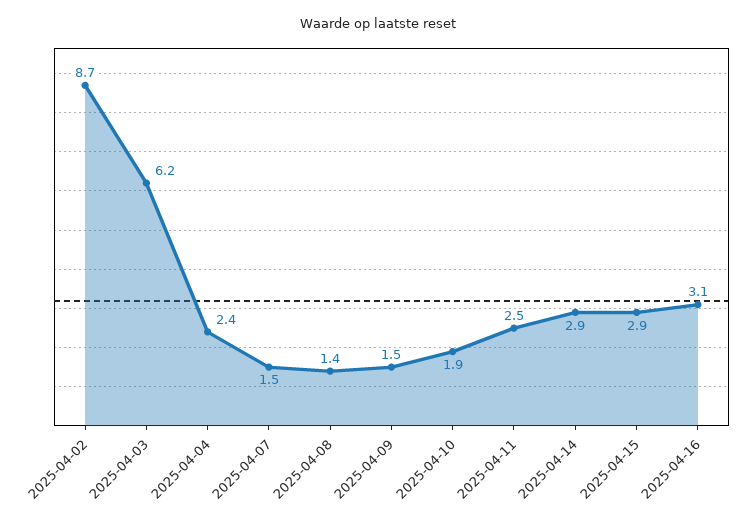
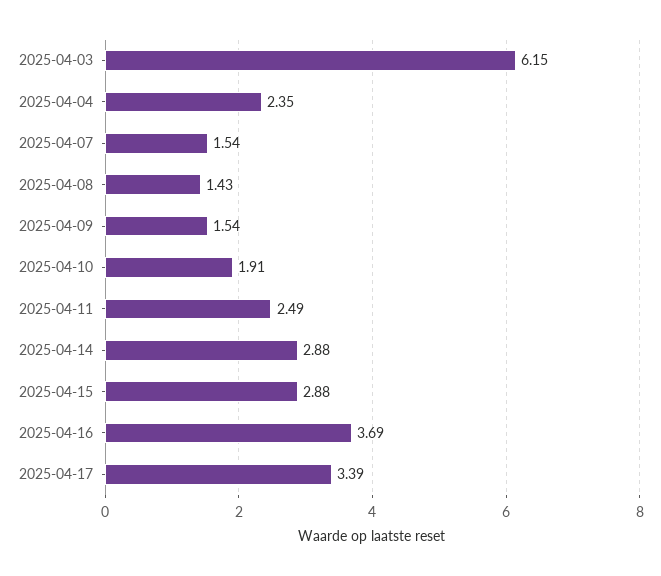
2025-04-02: 8.7 -> none
2025-04-16: 3.1 -> 3.69
2025-04-17: none -> 3.39

